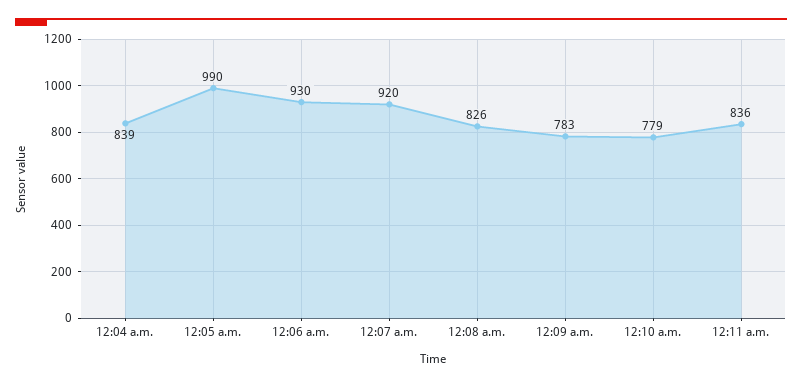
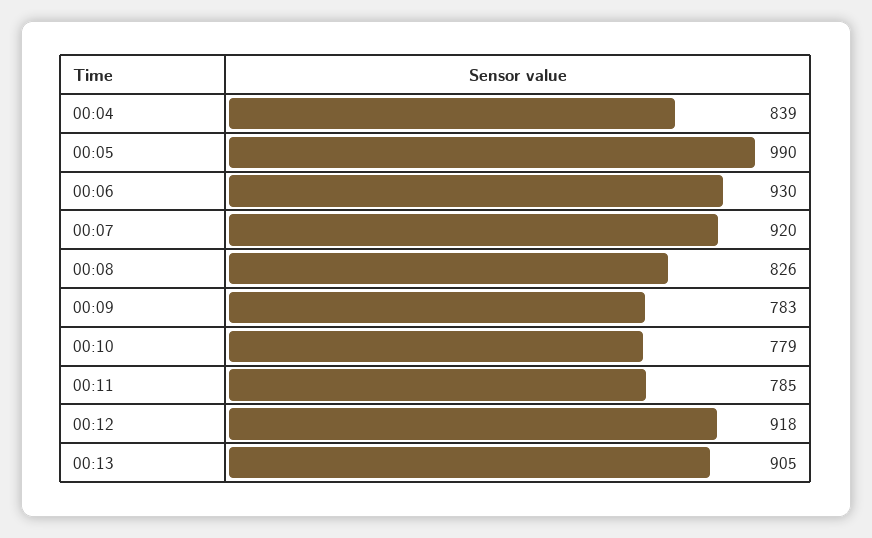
12:11 a.m.: 836 -> 785
00:12: none -> 918
00:13: none -> 905

